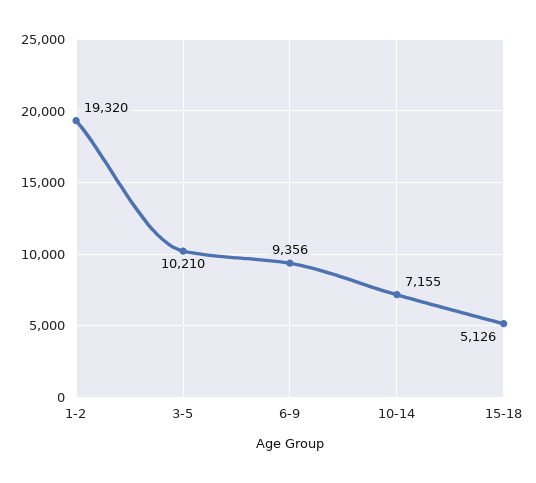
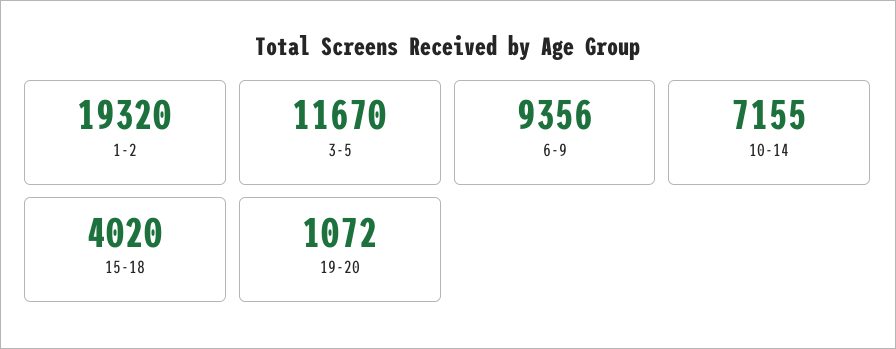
3-5: 10210 -> 11670
15-18: 5126 -> 4020
19-20: none -> 1072

